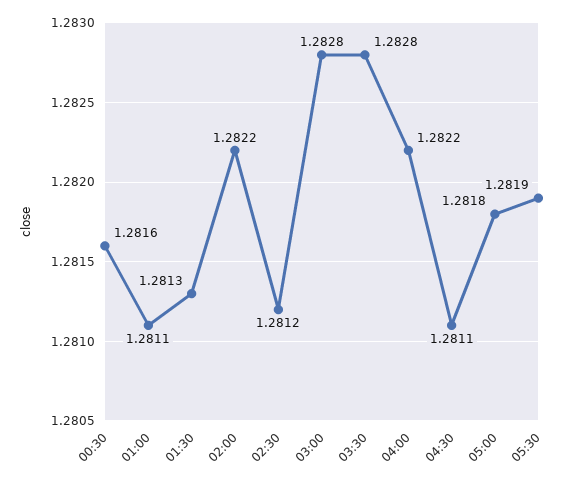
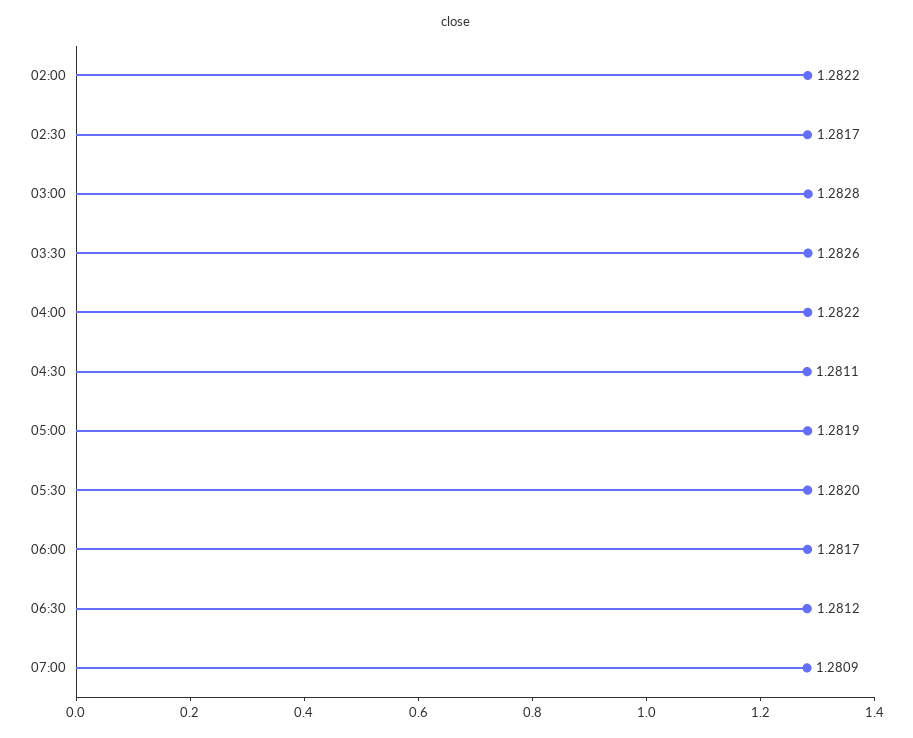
00:30: 1.2816 -> none
01:00: 1.2811 -> none
01:30: 1.2813 -> none
02:30: 1.2812 -> 1.2817
03:30: 1.2828 -> 1.2826
05:00: 1.2818 -> 1.2819
05:30: 1.2819 -> 1.282
06:00: none -> 1.2817
06:30: none -> 1.2812
07:00: none -> 1.2809

